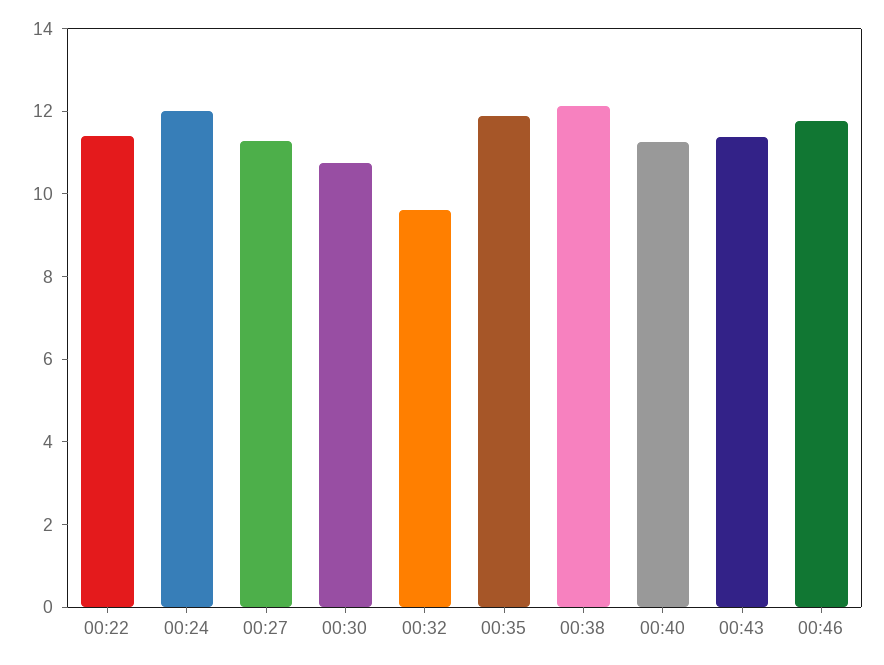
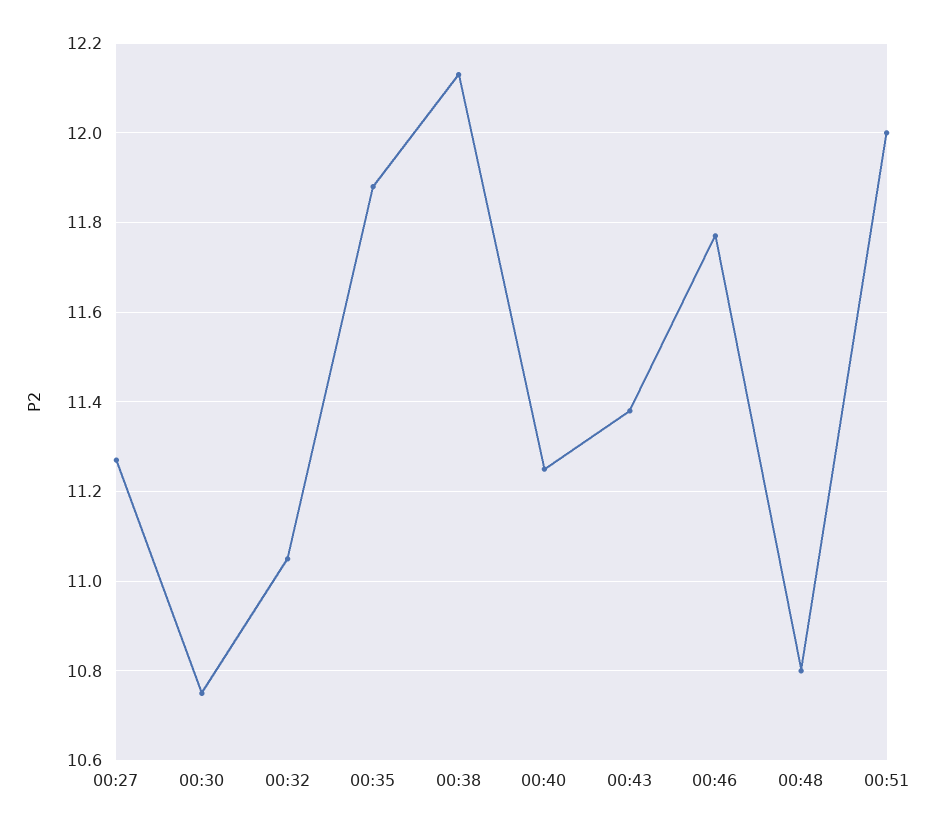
00:22: 11.5 -> none
00:24: 12 -> none
00:32: 9.5 -> 11.05
00:48: none -> 10.8
00:51: none -> 12

